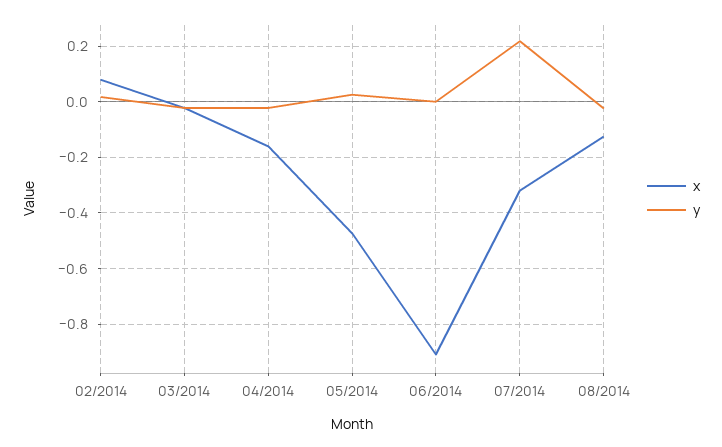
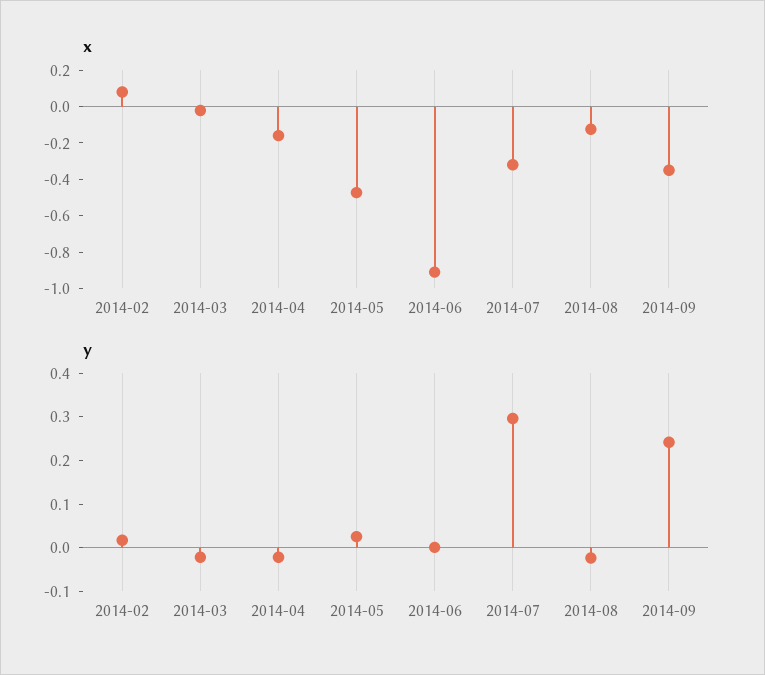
y, 07/2014: 0.225 -> 0.3
x, 2014-09: none -> -0.35
y, 2014-09: none -> 0.24

